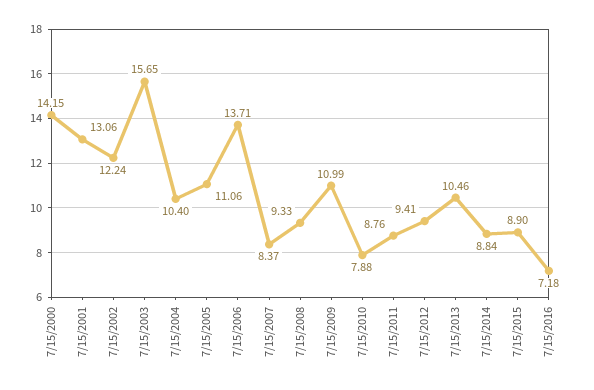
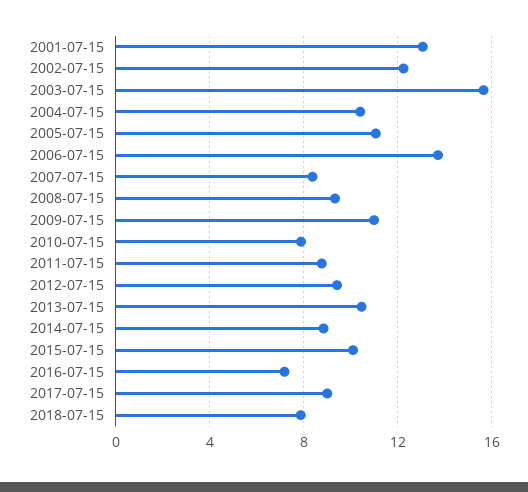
7/15/2000: 14.15 -> none
7/15/2015: 8.9 -> 10
2017-07-15: none -> 9
2018-07-15: none -> 8

